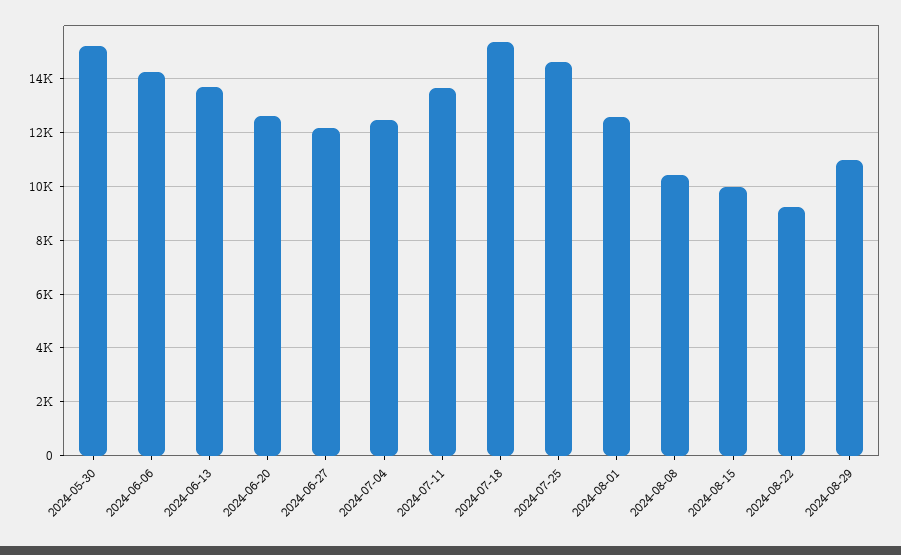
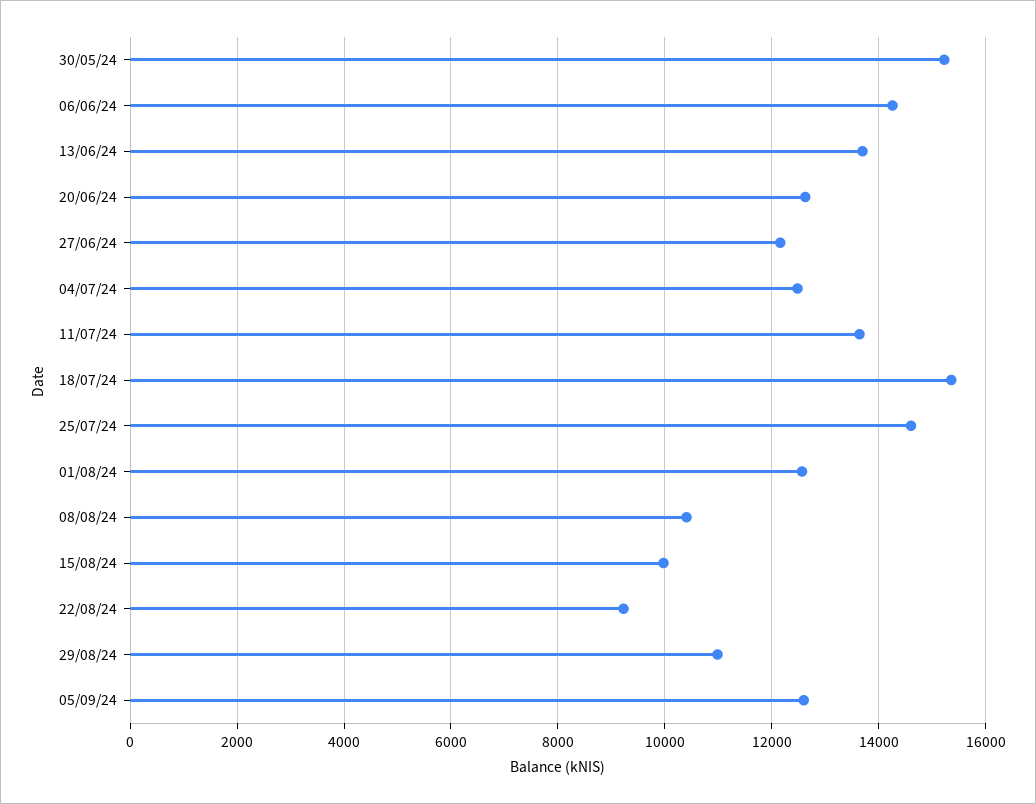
05/09/24: none -> 12600

